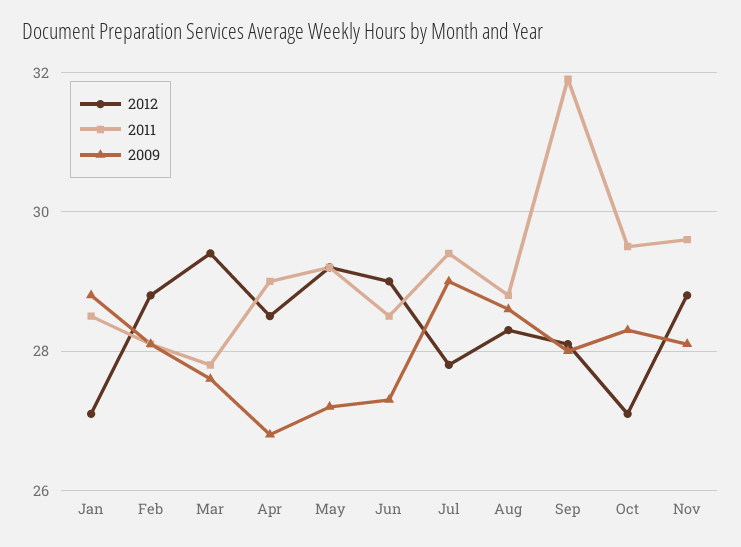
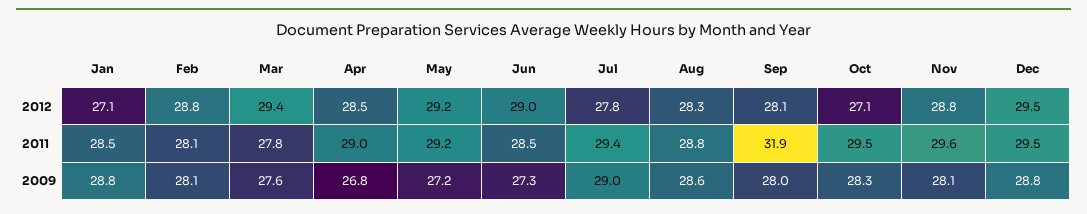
2012, Dec: none -> 29.5
2011, Dec: none -> 29.5
2009, Dec: none -> 28.8

